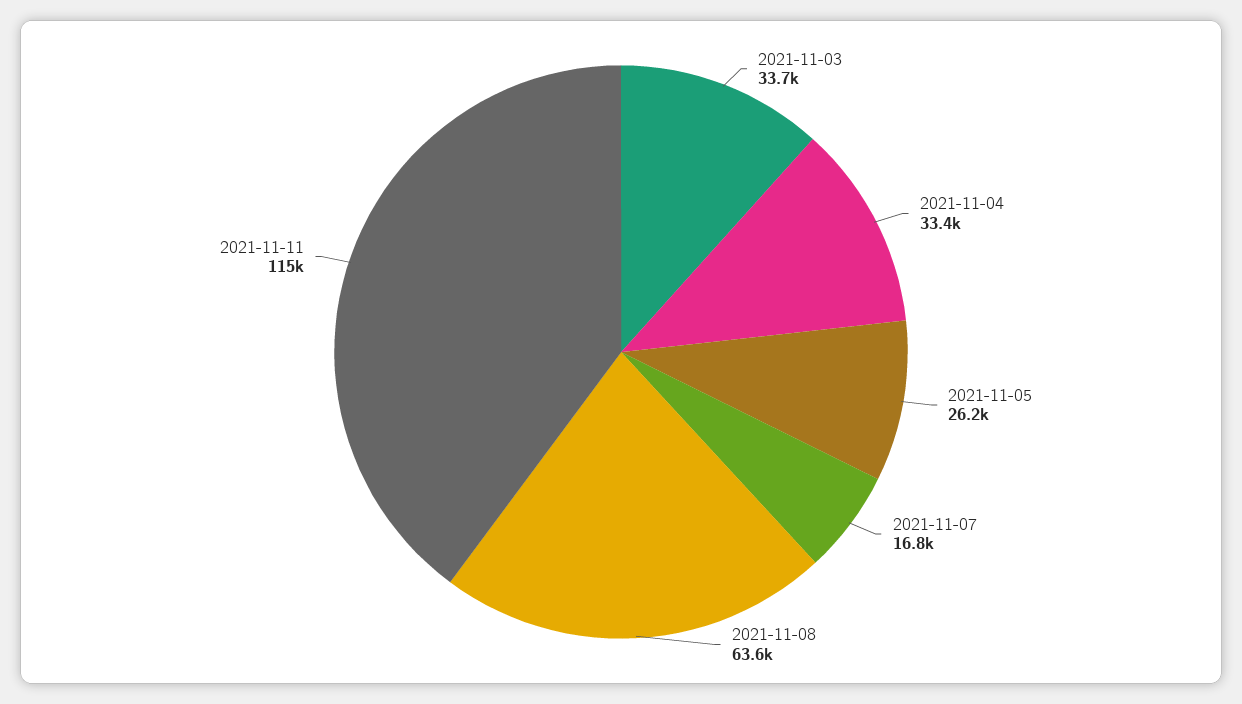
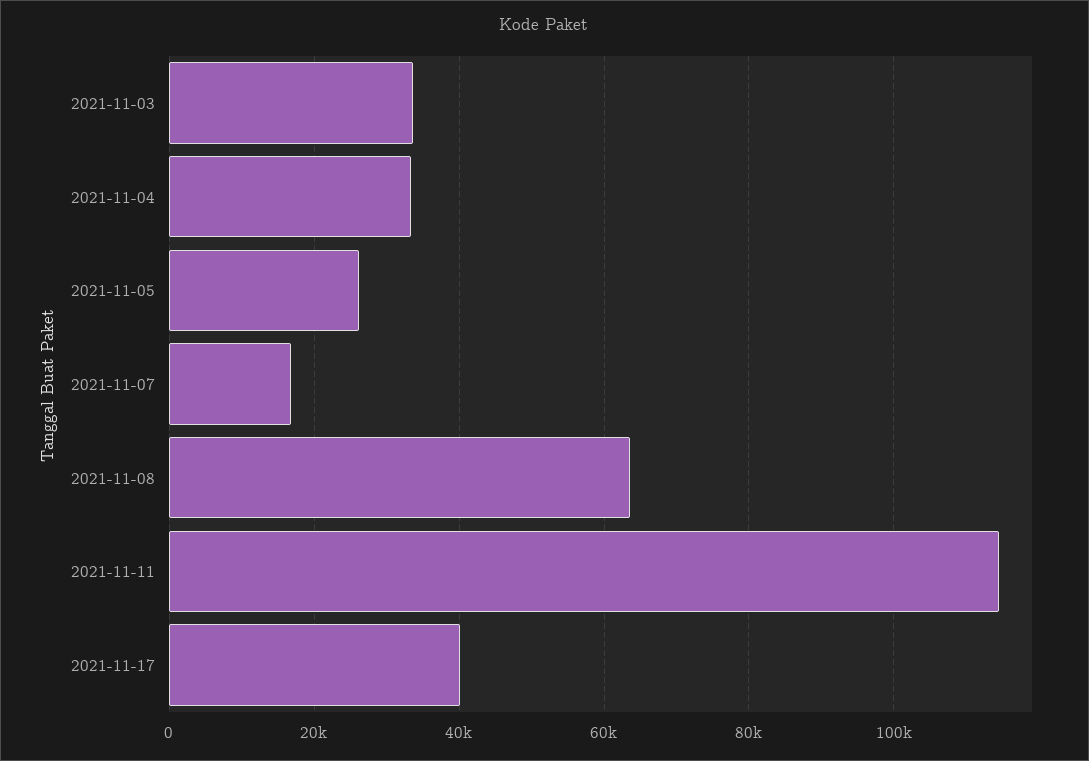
2021-11-17: none -> 40000

